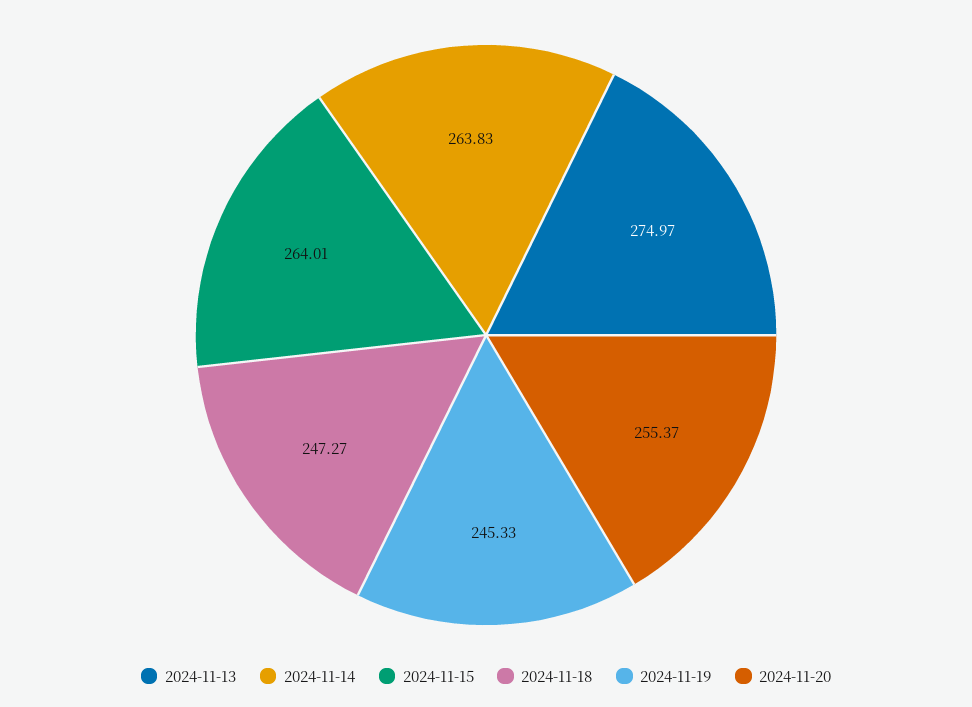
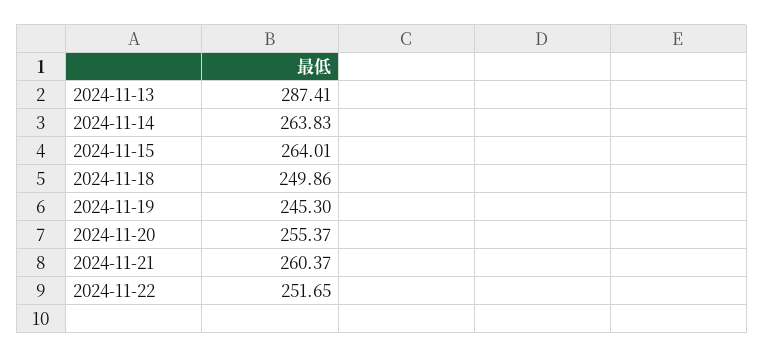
2024-11-13: 274.97 -> 287.41
2024-11-18: 247.27 -> 249.86
2024-11-19: 245.33 -> 245.3
2024-11-21: none -> 260.37
2024-11-22: none -> 251.65

